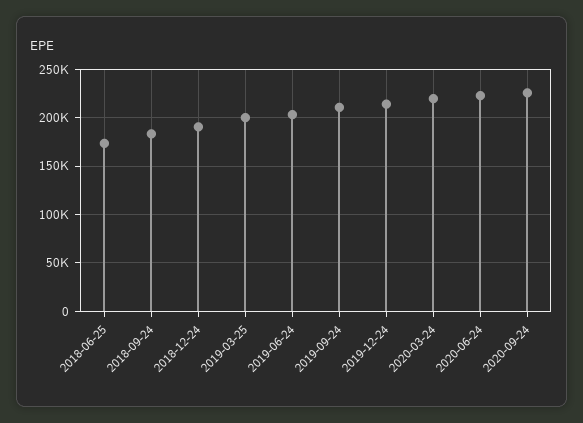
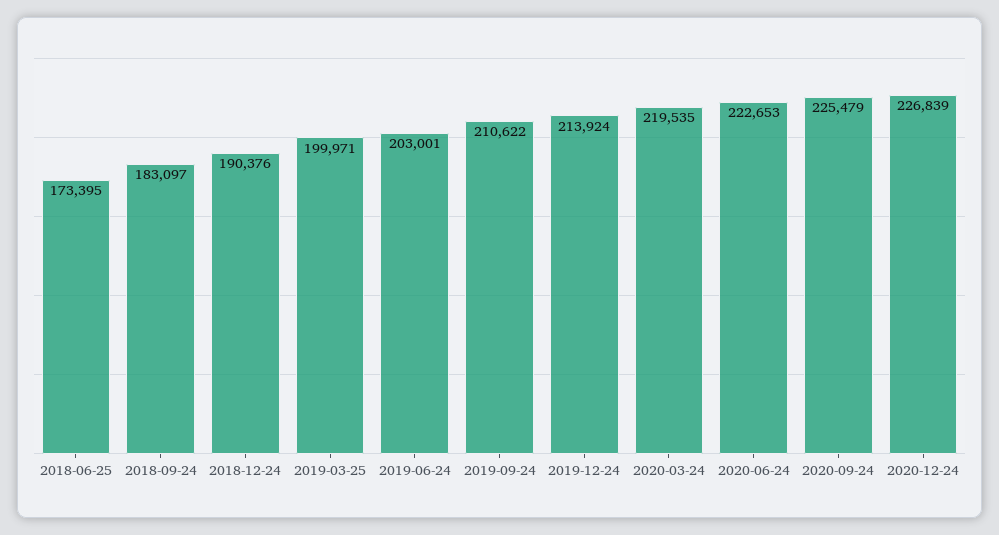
2020-12-24: none -> 226839

